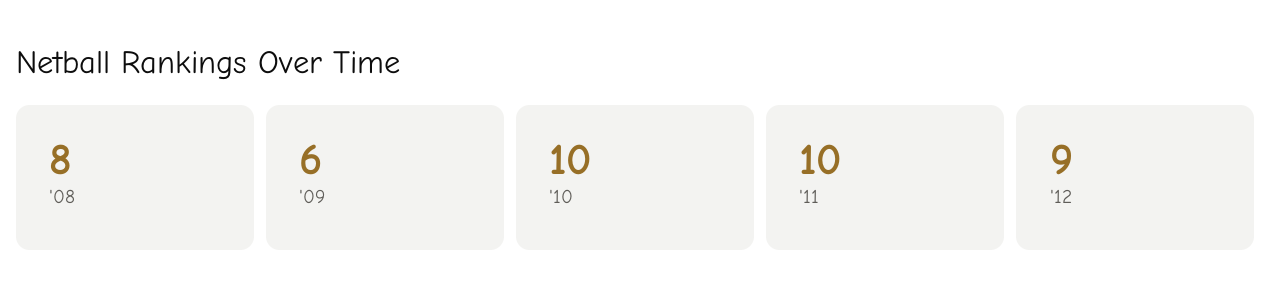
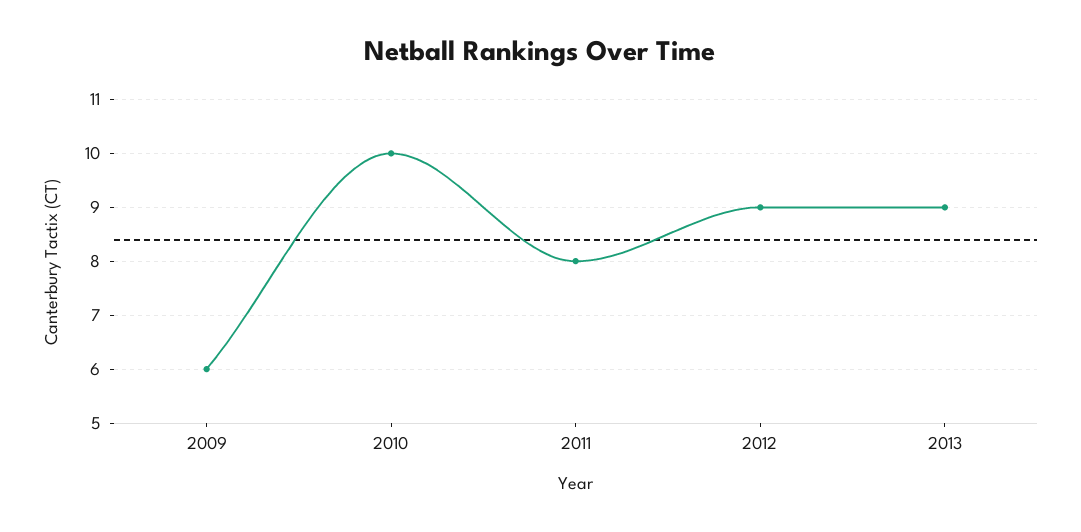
'08: 8 -> none
'11: 10 -> 8
2013: none -> 9

